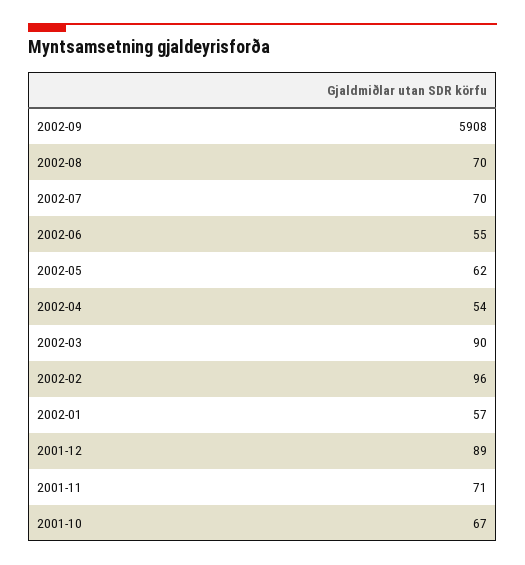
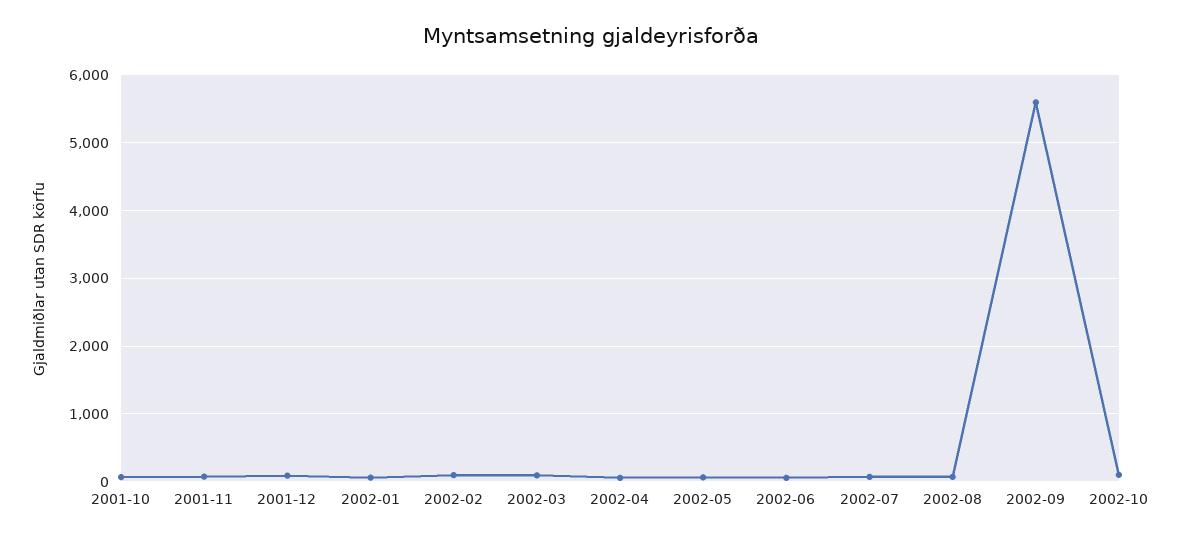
2002-09: 5908 -> 5600
2002-10: none -> 100

